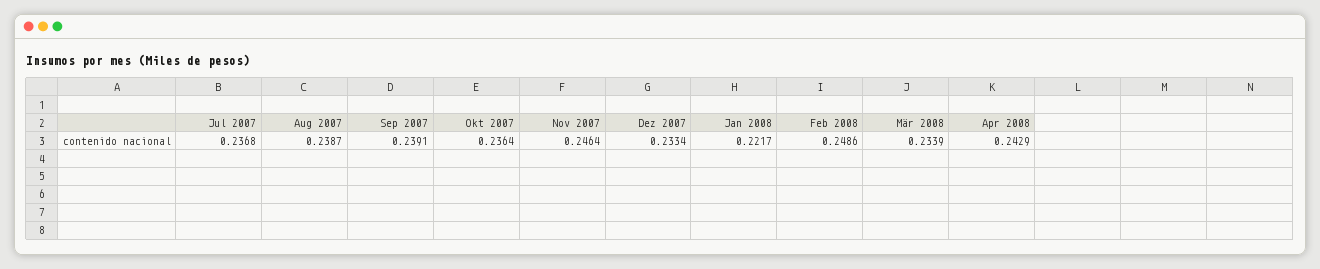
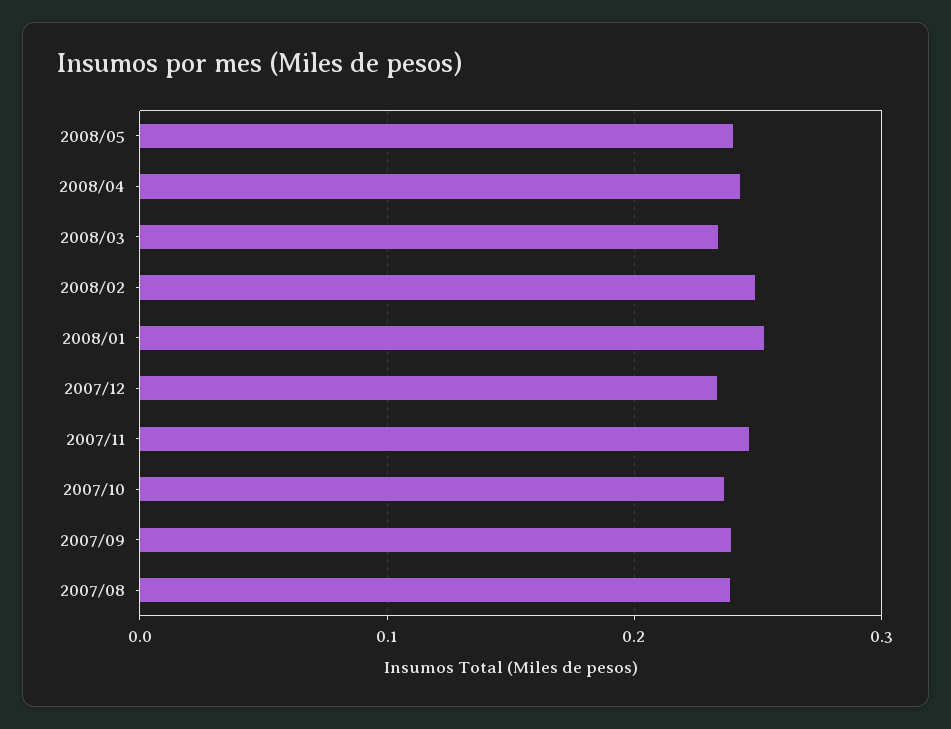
Jul 2007: 0.2368 -> none
Jan 2008: 0.2217 -> 0.25
2008/05: none -> 0.24

